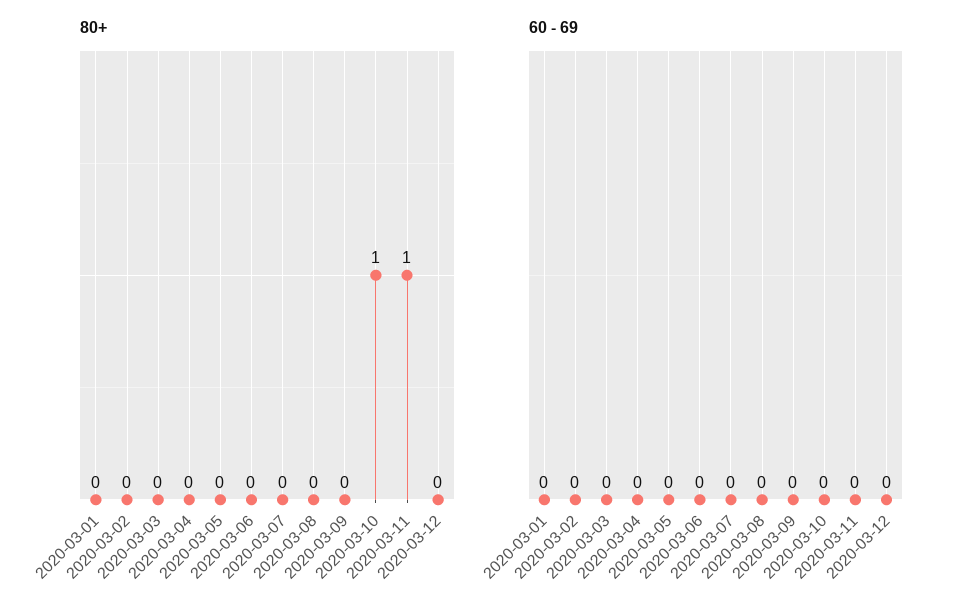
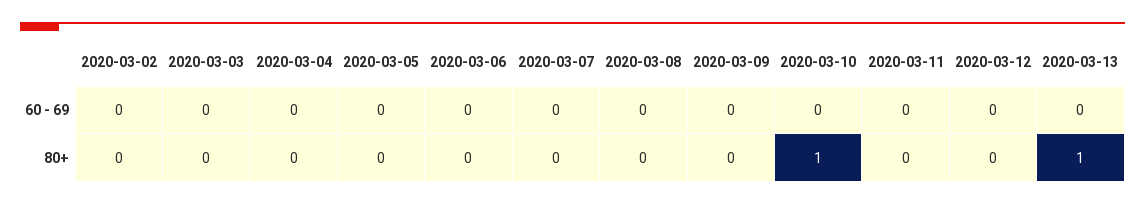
80+, 2020-03-01: 0 -> none
80+, 2020-03-11: 1 -> 0
60 - 69, 2020-03-01: 0 -> none
60 - 69, 2020-03-13: none -> 0
80+, 2020-03-13: none -> 1

